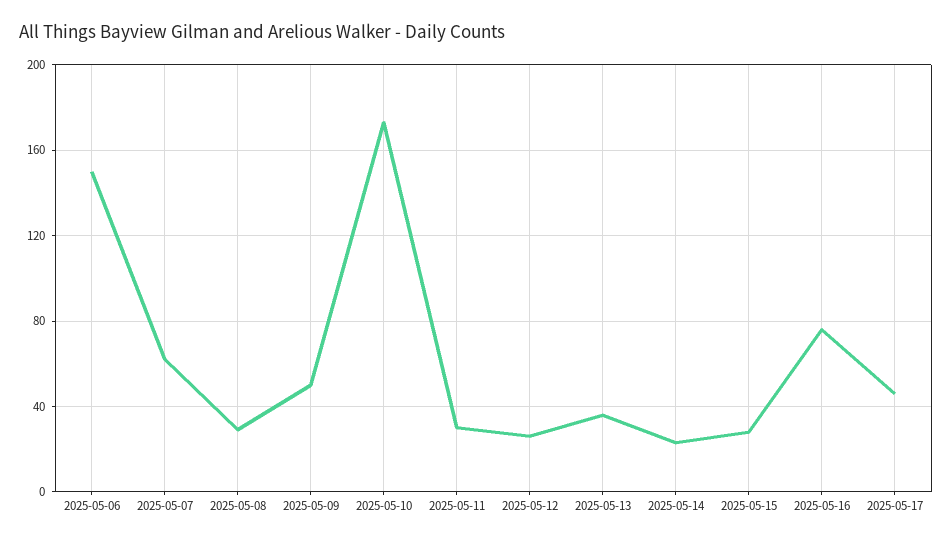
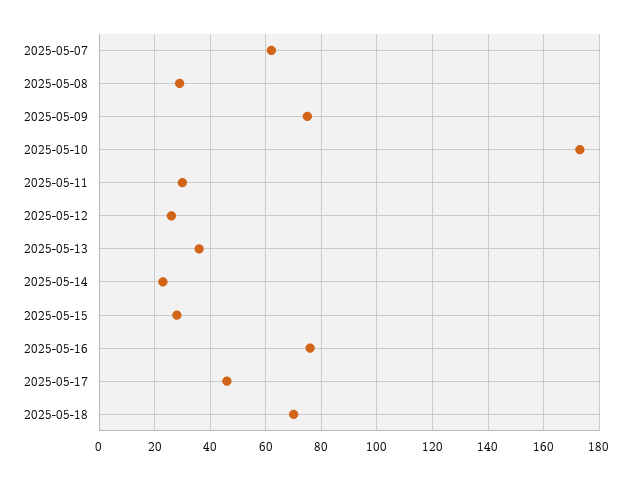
2025-05-06: 150 -> none
2025-05-09: 50 -> 75
2025-05-18: none -> 70

